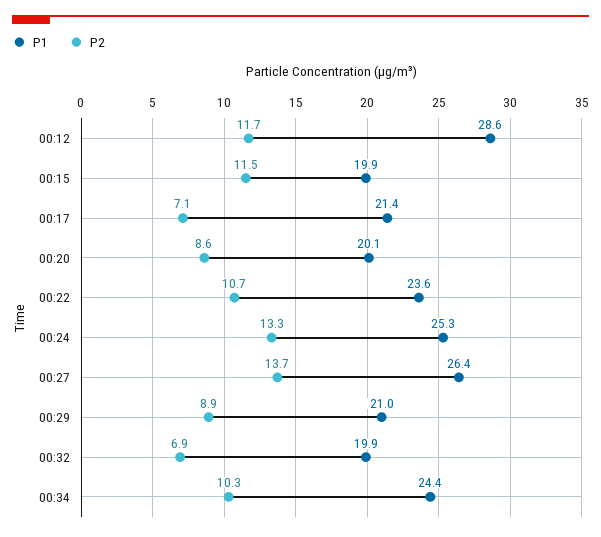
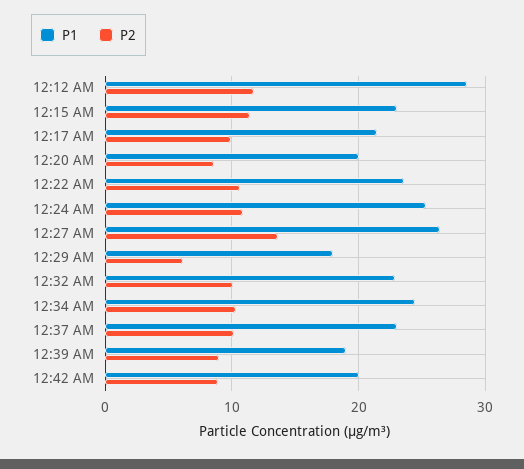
P1, 00:15: 19.9 -> 23
P2, 00:17: 7.1 -> 10
P2, 00:24: 13.3 -> 11
P1, 00:29: 21 -> 18
P2, 00:29: 8.9 -> 6
P1, 00:32: 19.9 -> 23
P2, 00:32: 6.9 -> 10
P1, 12:37 AM: none -> 23
P2, 12:37 AM: none -> 10
P1, 12:39 AM: none -> 19
P2, 12:39 AM: none -> 9
P1, 12:42 AM: none -> 20
P2, 12:42 AM: none -> 9

